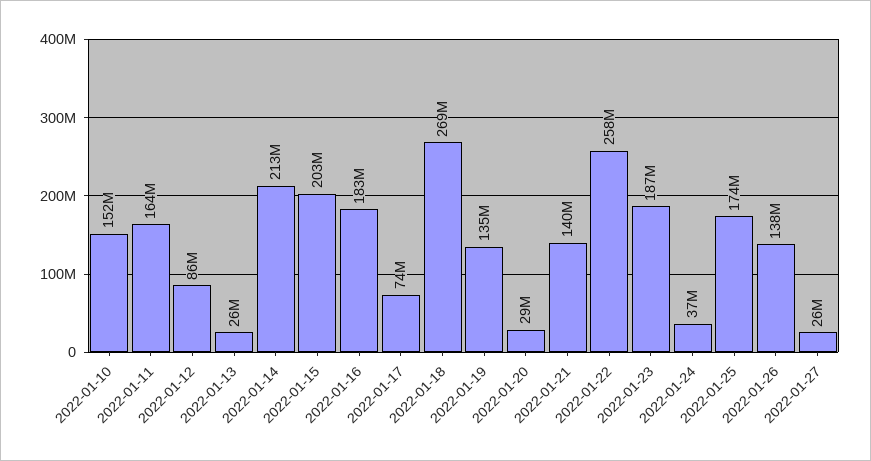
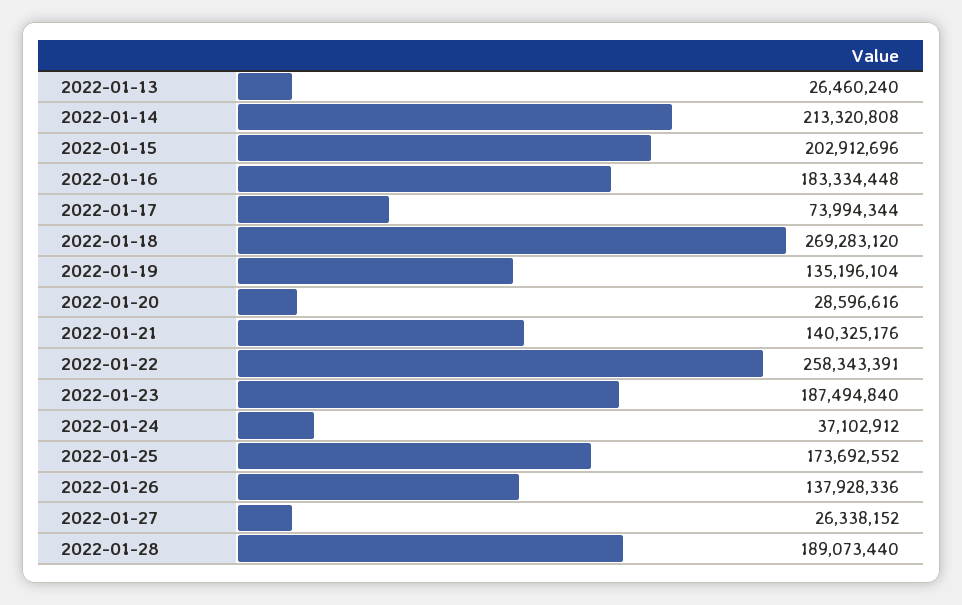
2022-01-10: 152000000 -> none
2022-01-11: 164000000 -> none
2022-01-12: 86000000 -> none
2022-01-28: none -> 189073440

